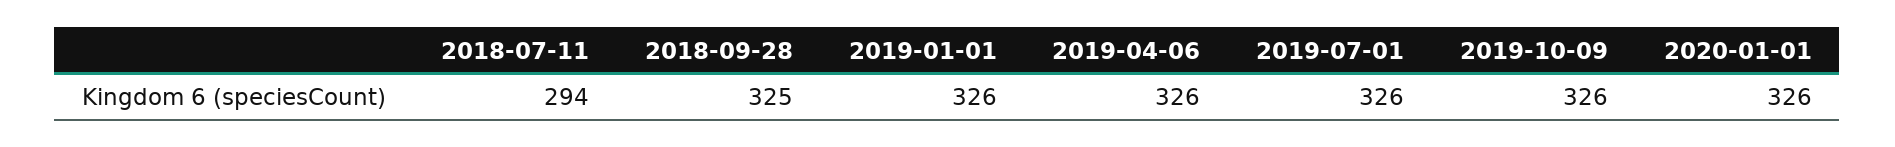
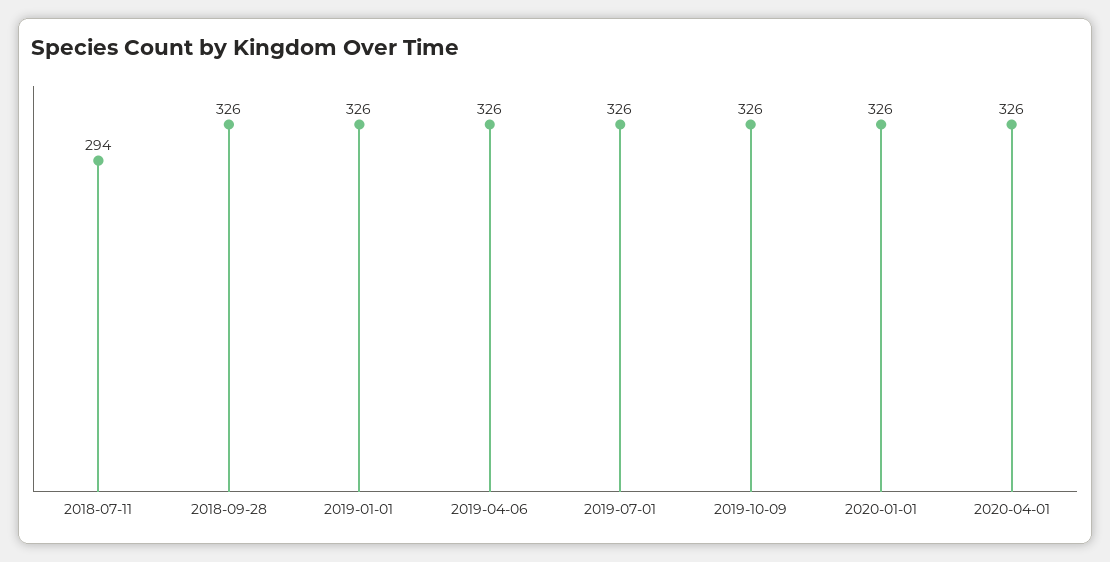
2018-09-28: 325 -> 326
2020-04-01: none -> 326

